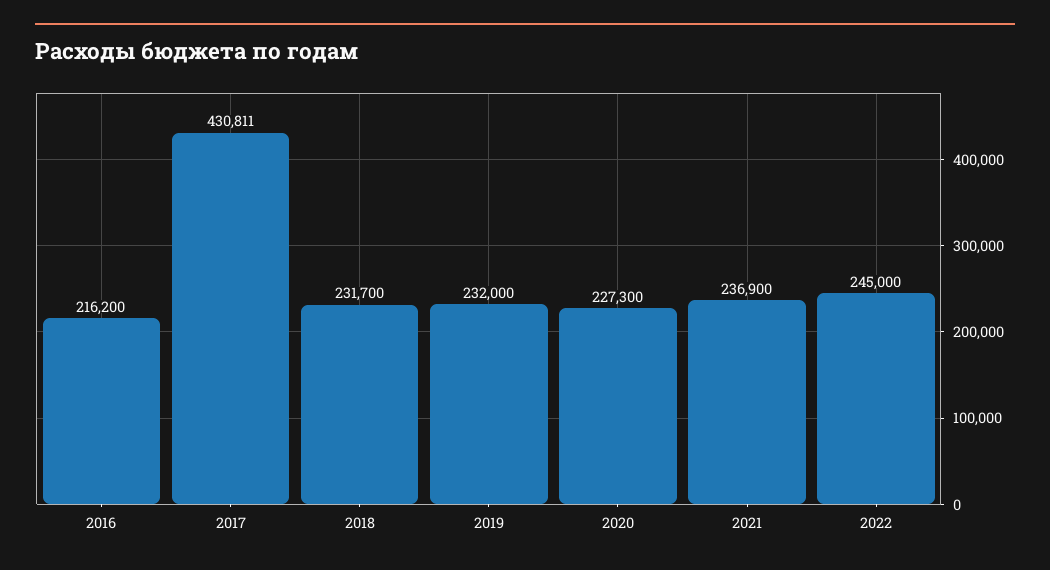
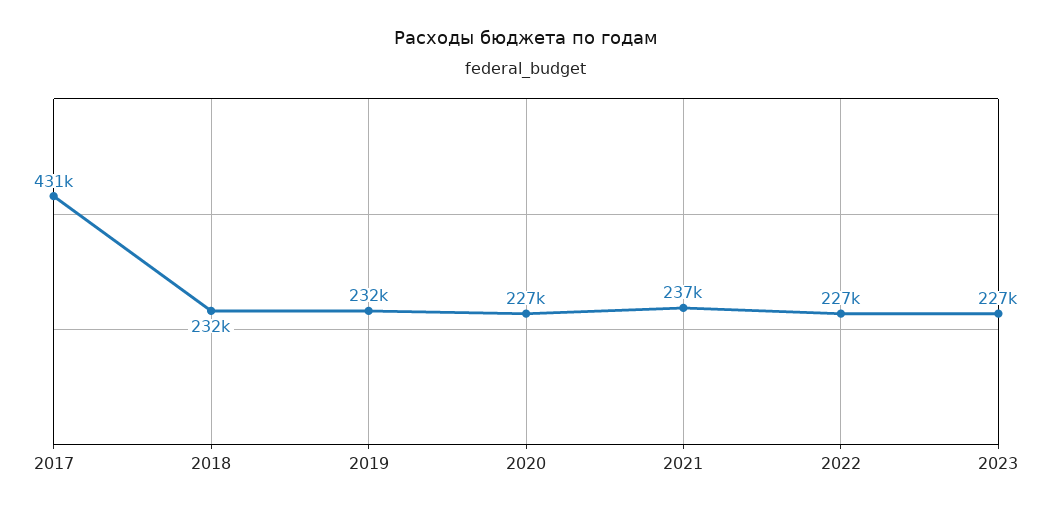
2016: 216200 -> none
2022: 245000 -> 227000
2023: none -> 227000

